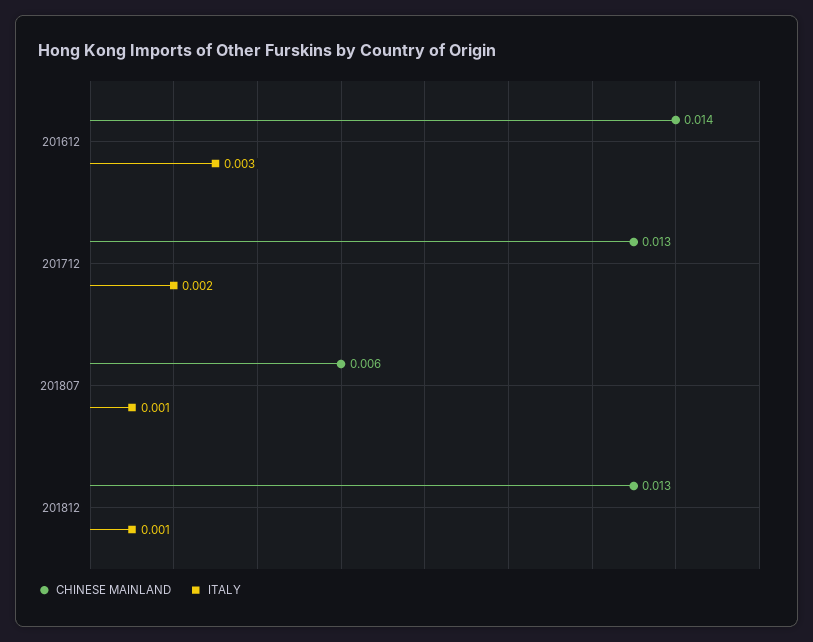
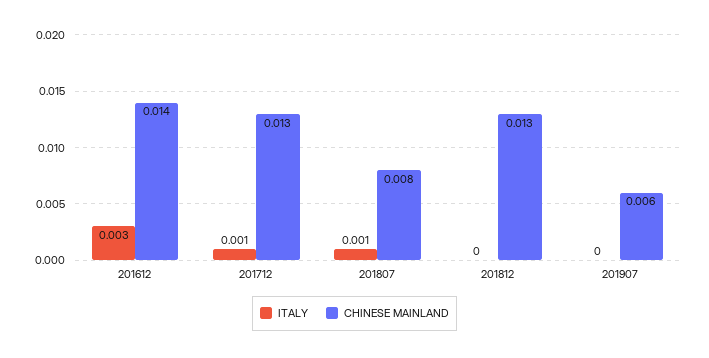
ITALY, 201712: 0.002 -> 0.001
CHINESE MAINLAND, 201807: 0.006 -> 0.008
ITALY, 201812: 0.001 -> 0
ITALY, 201907: none -> 0
CHINESE MAINLAND, 201907: none -> 0.006

